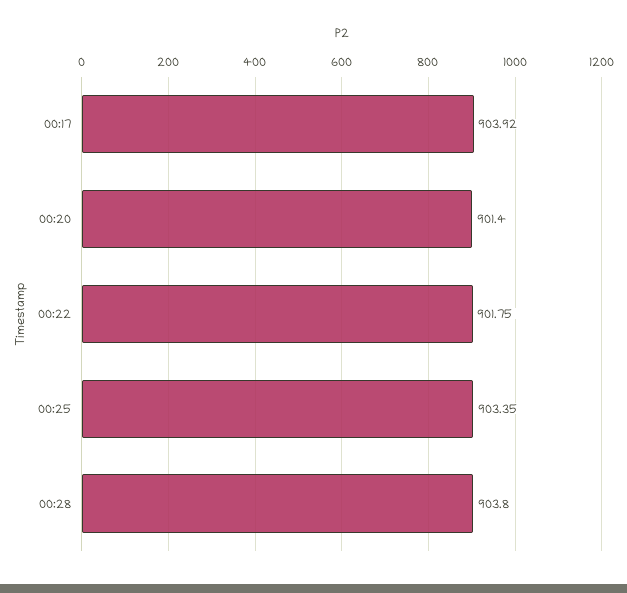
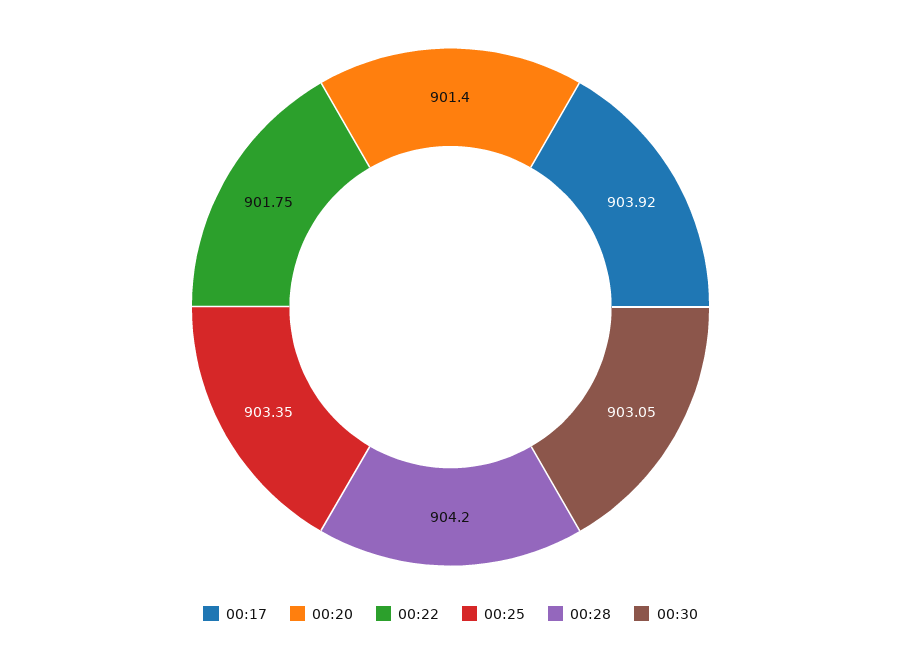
00:28: 903.8 -> 904.2
00:30: none -> 903.05

